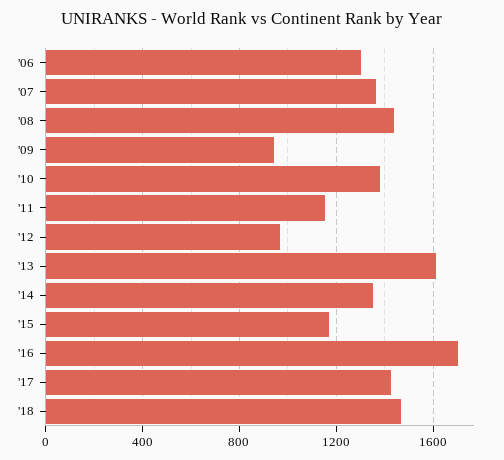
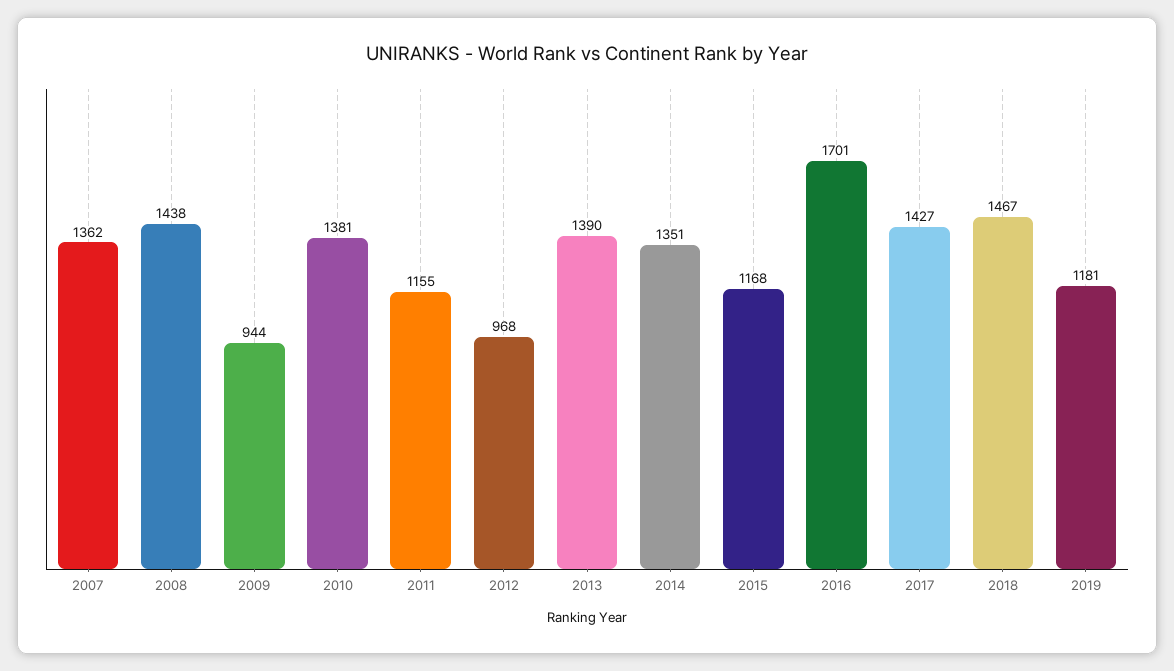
'06: 1300 -> none
'13: 1600 -> 1390
2019: none -> 1181

